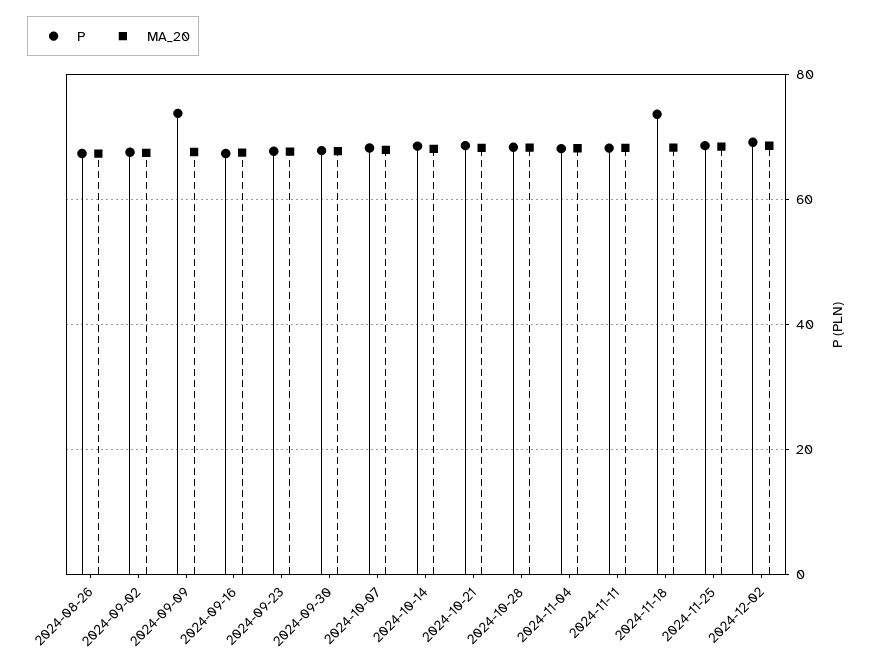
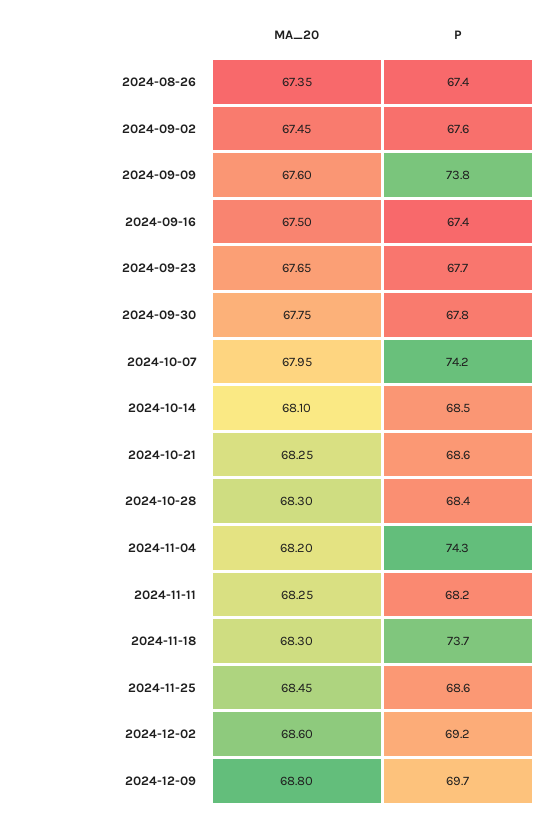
P, 2024-10-07: 68 -> 74.2
P, 2024-11-04: 68 -> 74.3
MA_20, 2024-12-09: none -> 68.8
P, 2024-12-09: none -> 69.7

